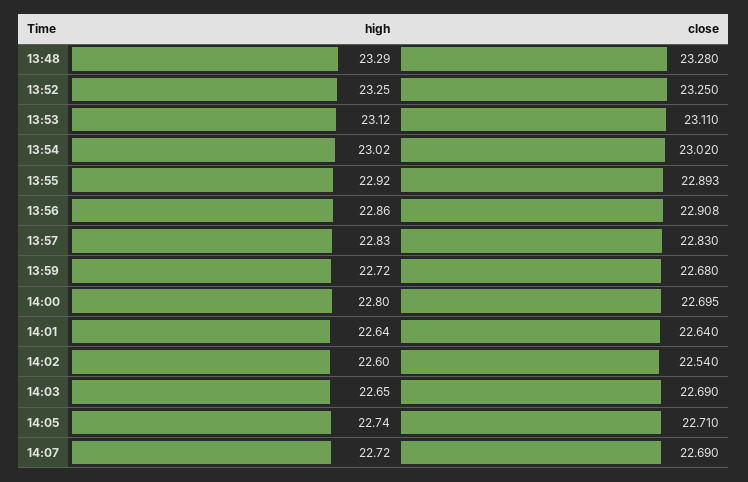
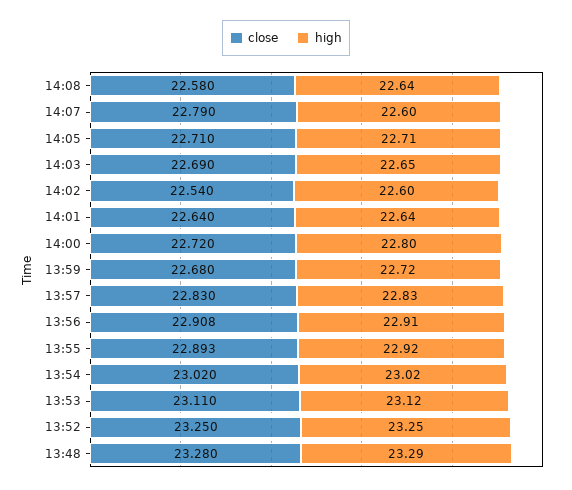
high, 13:56: 22.86 -> 22.91
close, 14:00: 22.695 -> 22.72
high, 14:05: 22.74 -> 22.71
high, 14:07: 22.72 -> 22.6
close, 14:07: 22.69 -> 22.79
close, 14:08: none -> 22.58
high, 14:08: none -> 22.64

